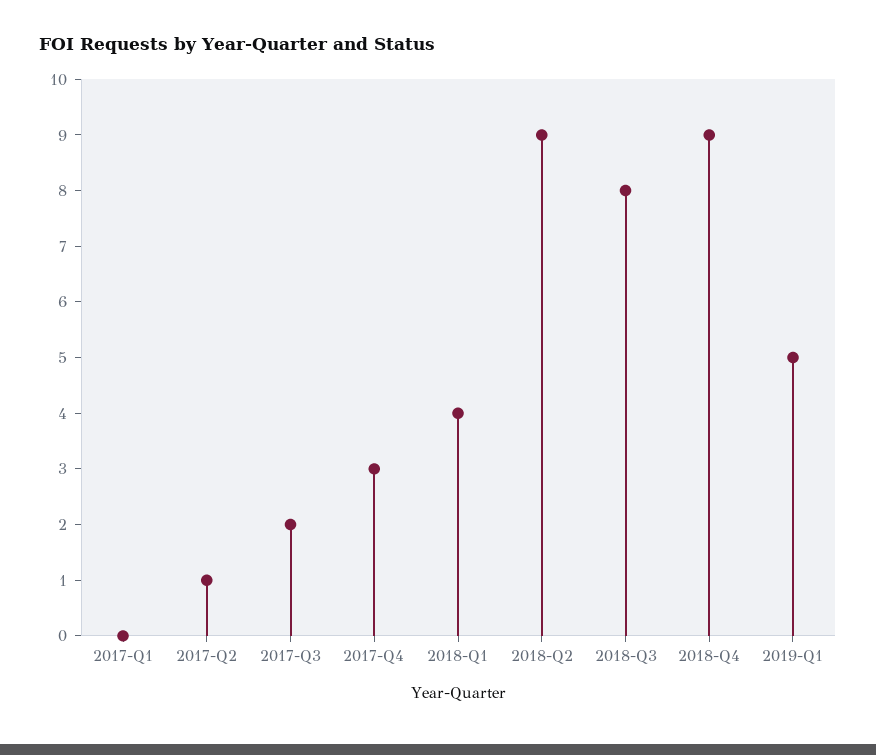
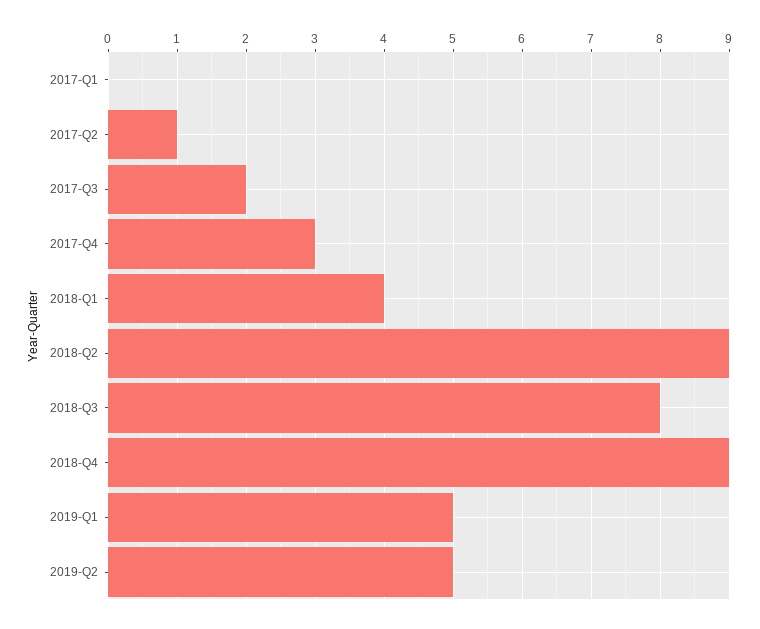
2019-Q2: none -> 5

